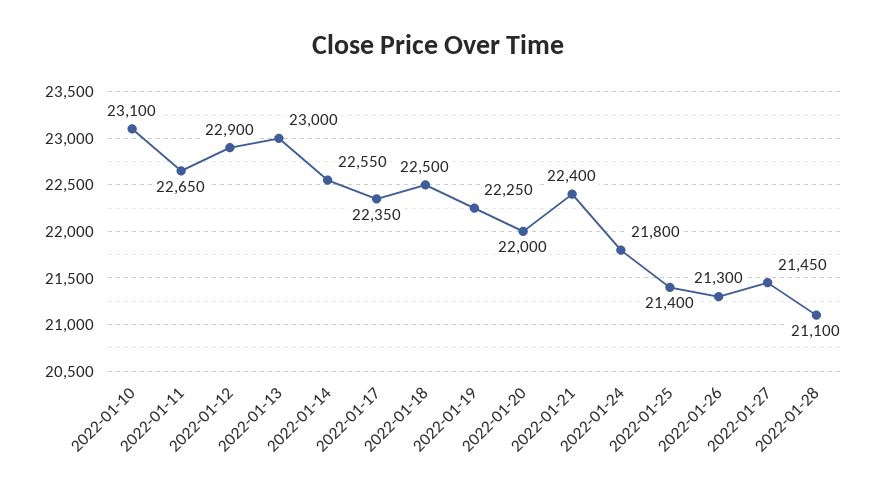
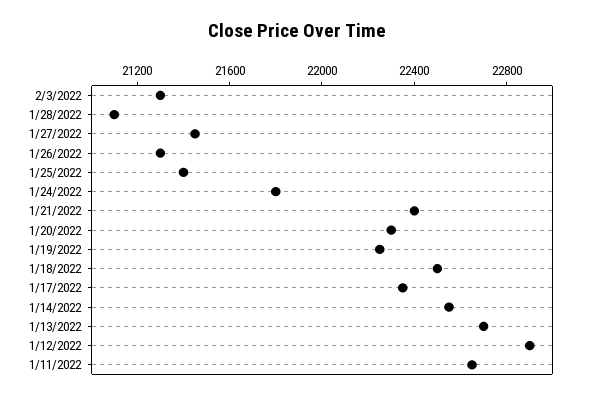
2022-01-10: 23100 -> none
2022-01-13: 23000 -> 22700
2022-01-20: 22000 -> 22300
2/3/2022: none -> 21300

